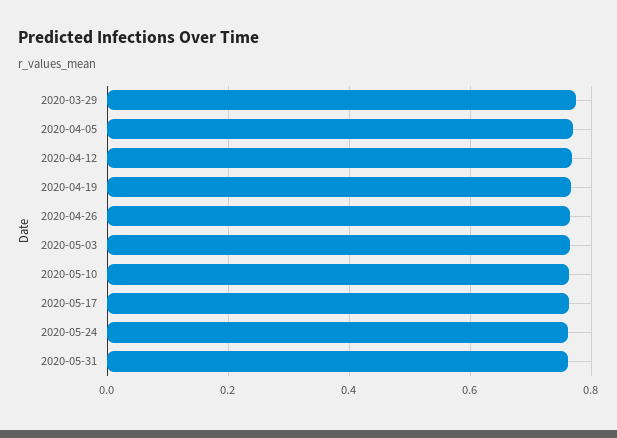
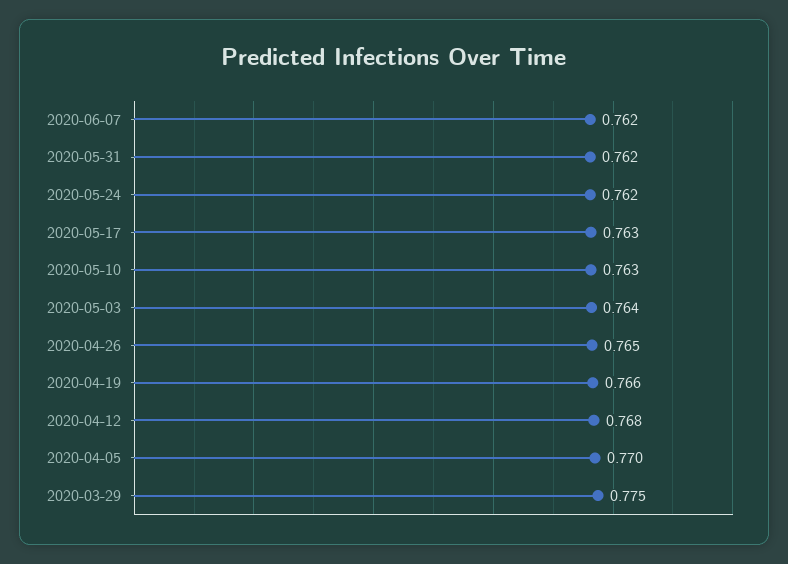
2020-06-07: none -> 0.762

